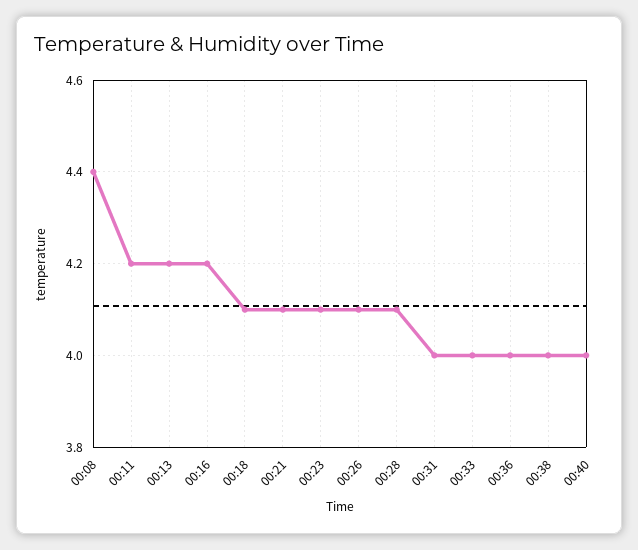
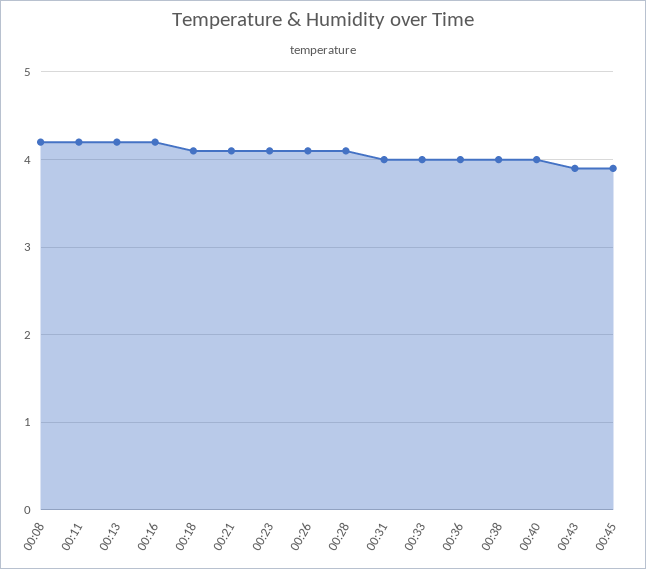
00:08: 4.4 -> 4.2
00:43: none -> 3.9
00:45: none -> 3.9

